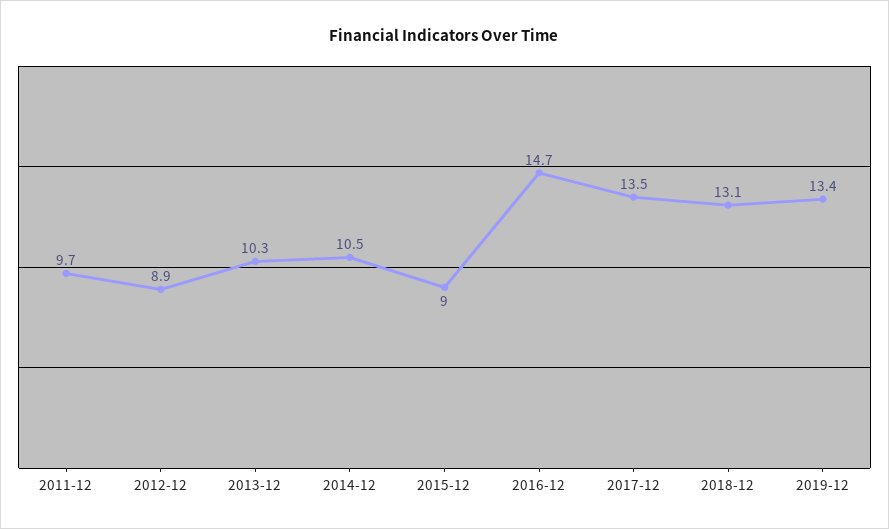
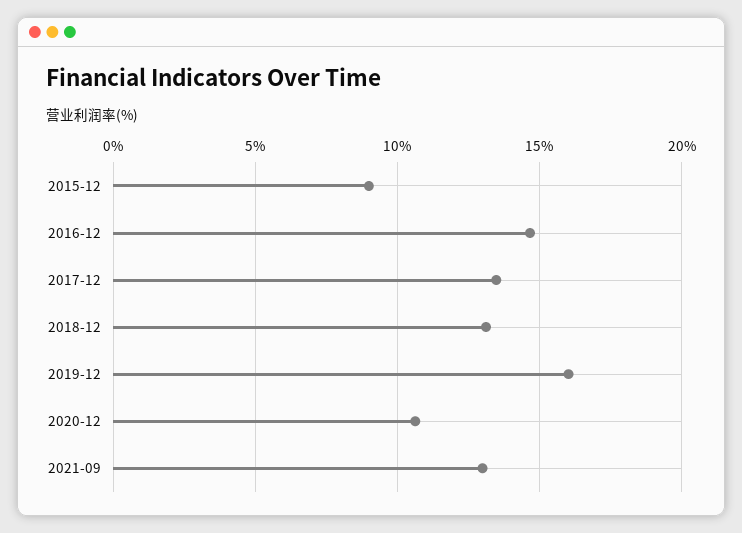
2011-12: 9.7 -> none
2012-12: 8.9 -> none
2013-12: 10.3 -> none
2014-12: 10.5 -> none
2019-12: 13.4 -> 16
2020-12: none -> 10.5
2021-09: none -> 13

